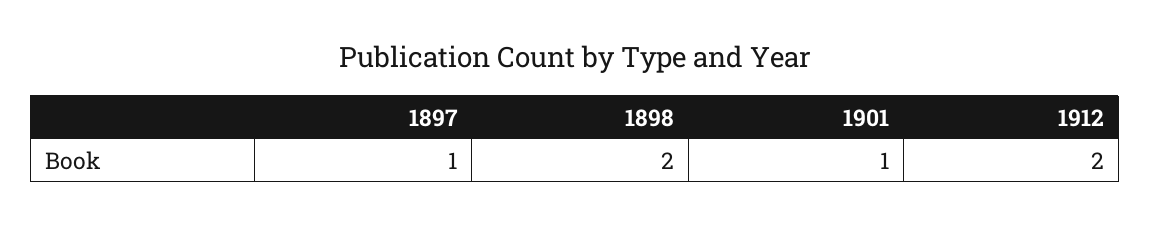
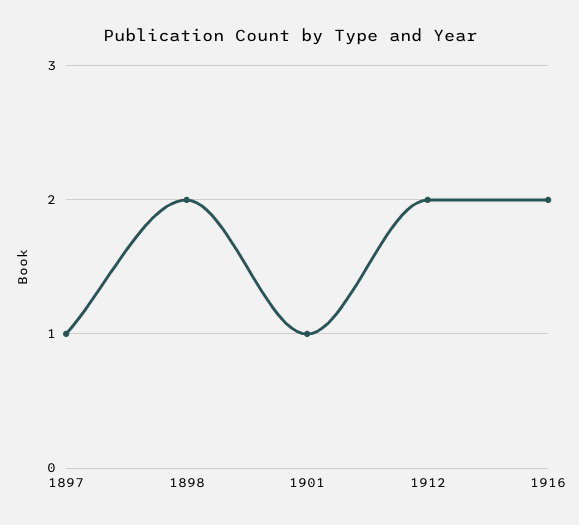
1916: none -> 2

